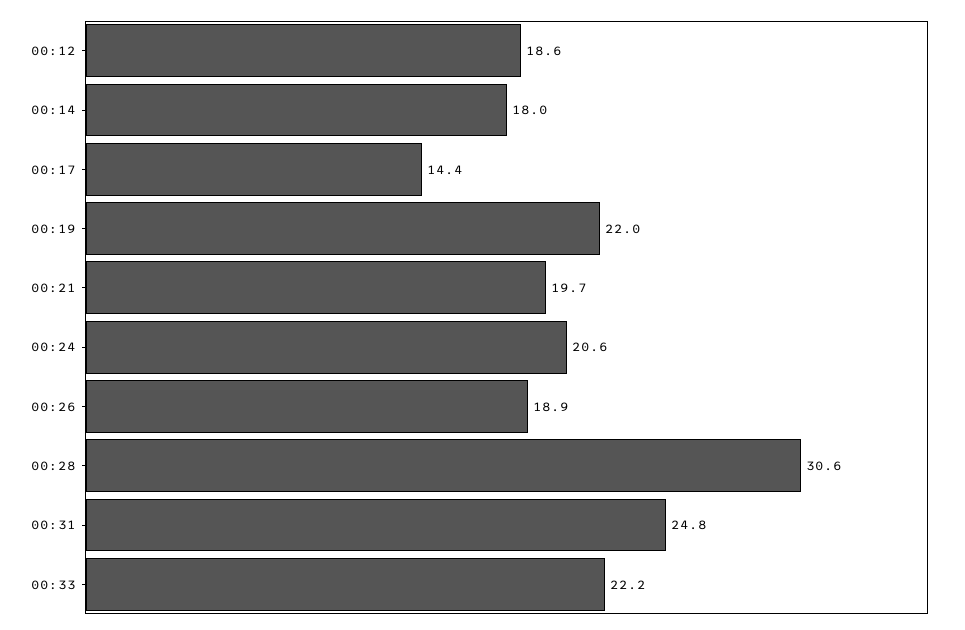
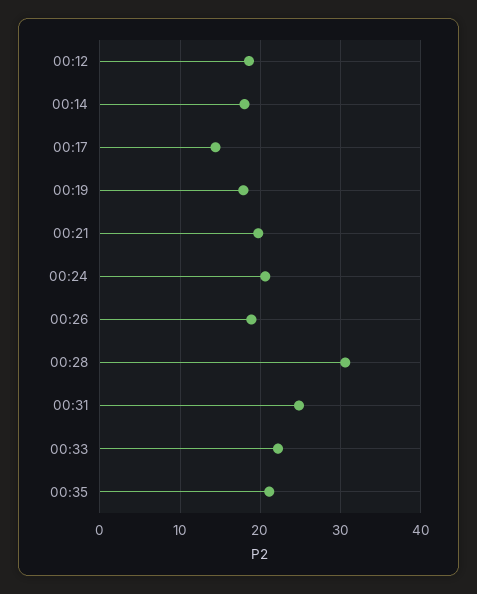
00:19: 22 -> 18
00:35: none -> 21

